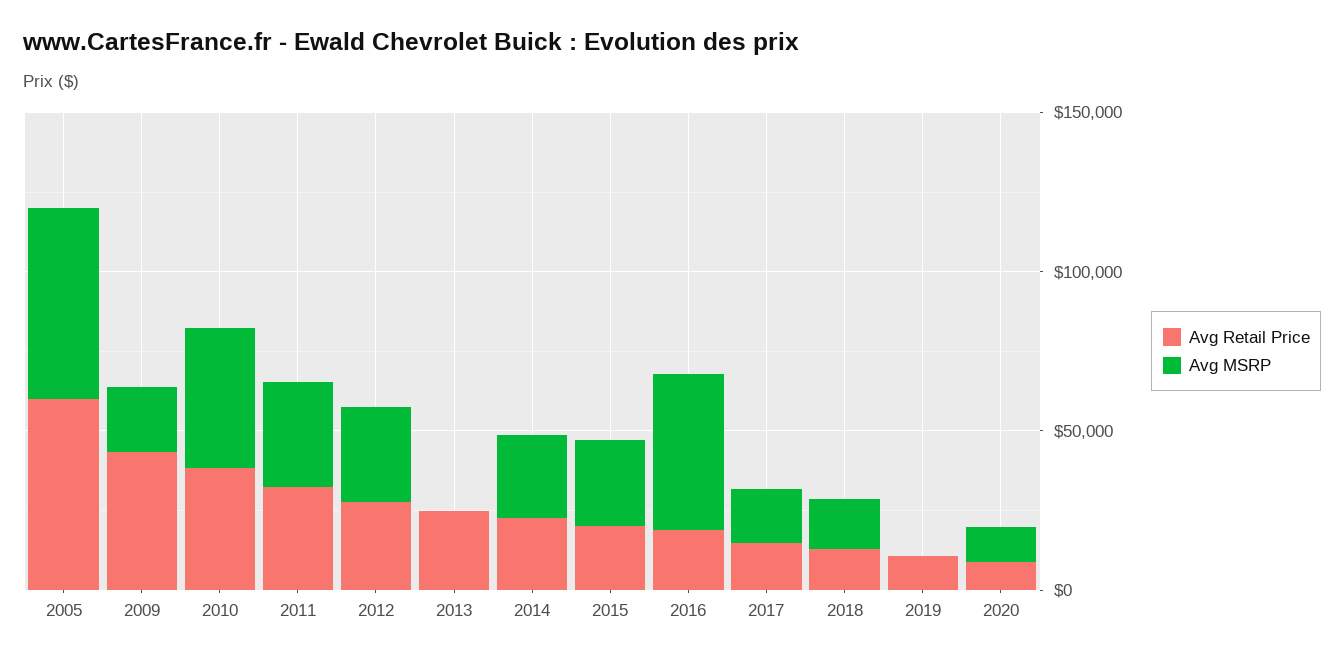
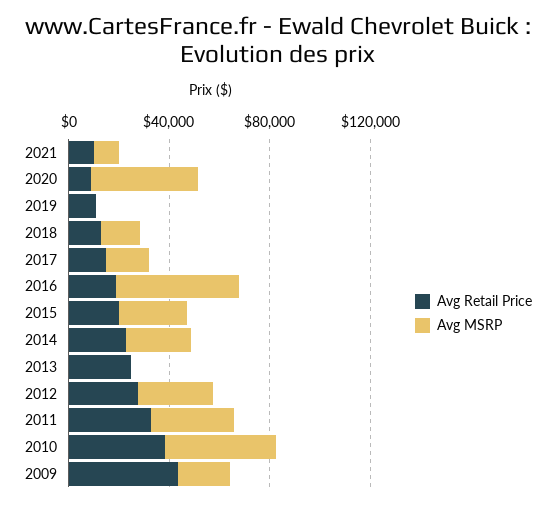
Avg Retail Price, 2005: 60000 -> none
Avg MSRP, 2005: 60000 -> none
Avg MSRP, 2020: 10000 -> 40000
Avg Retail Price, 2021: none -> 10000
Avg MSRP, 2021: none -> 10000

